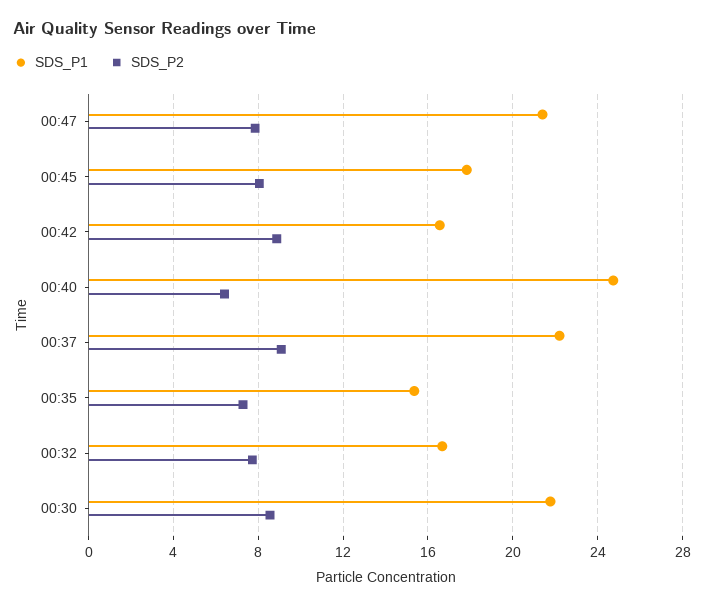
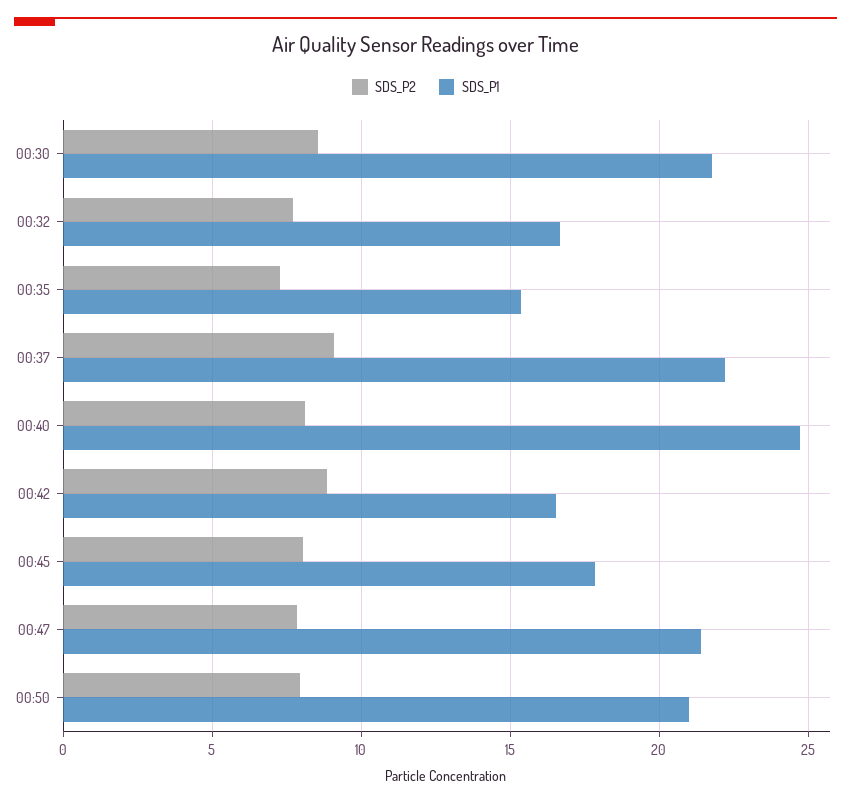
SDS_P2, 00:40: 6.5 -> 8
SDS_P2, 00:50: none -> 8
SDS_P1, 00:50: none -> 21

